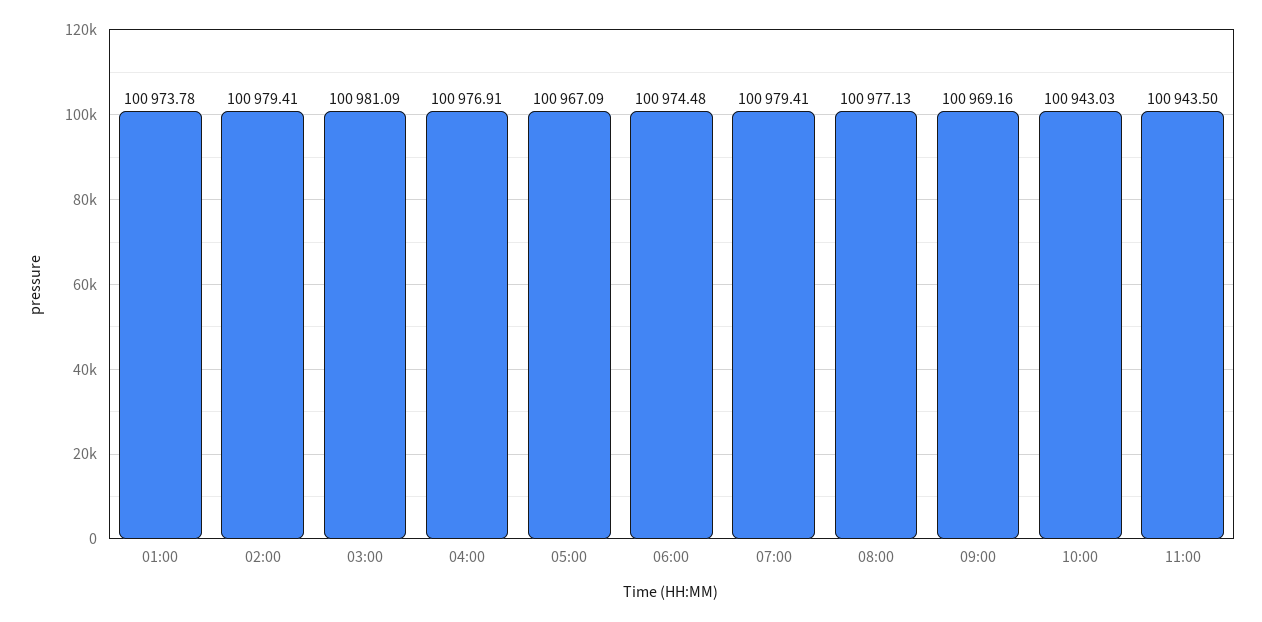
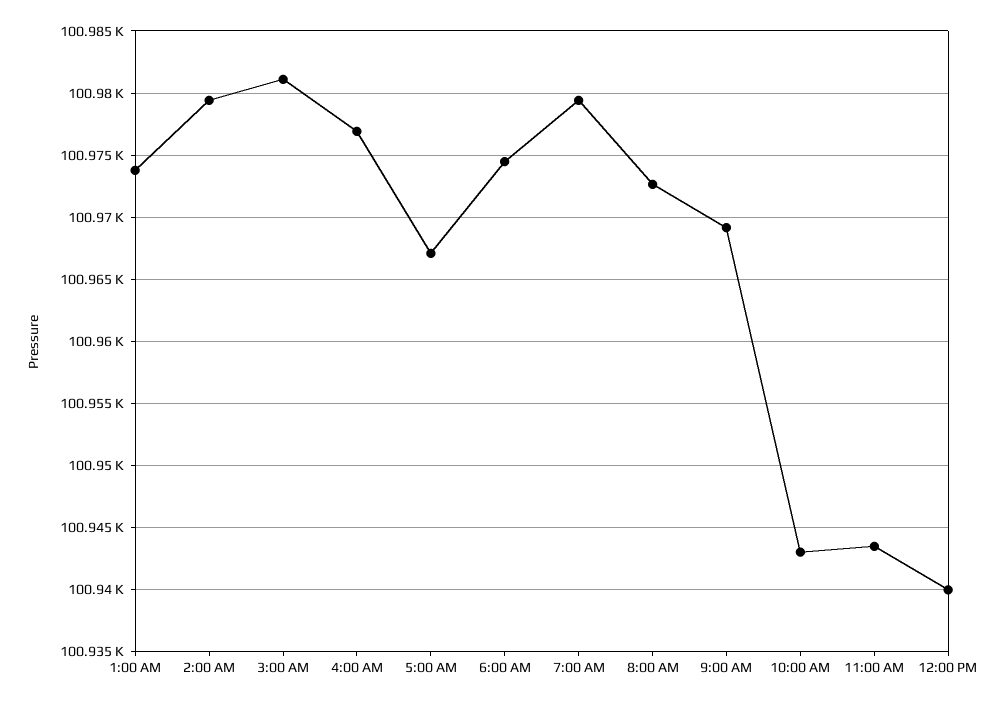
08:00: 100977.13 -> 100972.5
12:00 PM: none -> 100940

